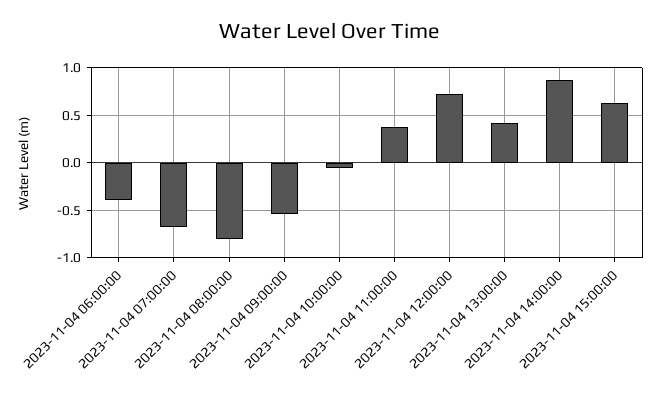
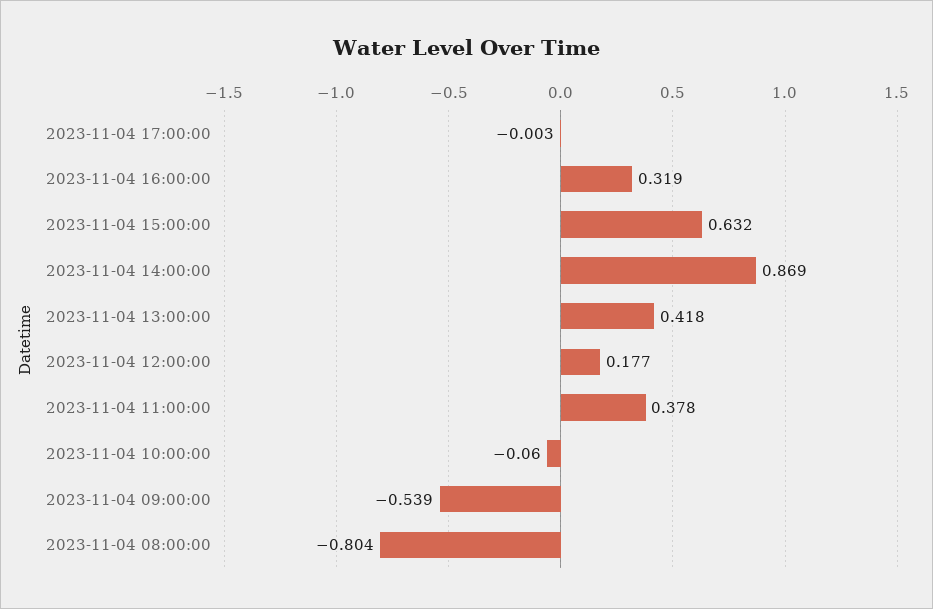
2023-11-04 06:00:00: -0.4 -> none
2023-11-04 07:00:00: -0.7 -> none
2023-11-04 12:00:00: 0.7 -> 0.177
2023-11-04 17:00:00: none -> -0.003
2023-11-04 16:00:00: none -> 0.319

